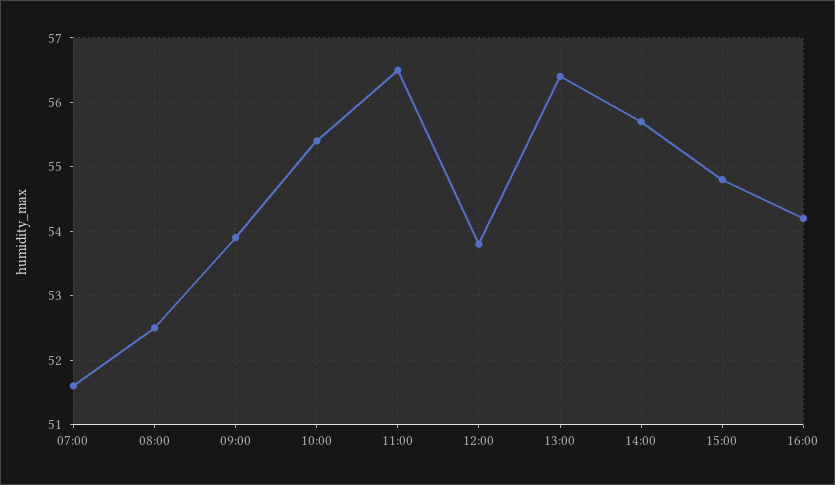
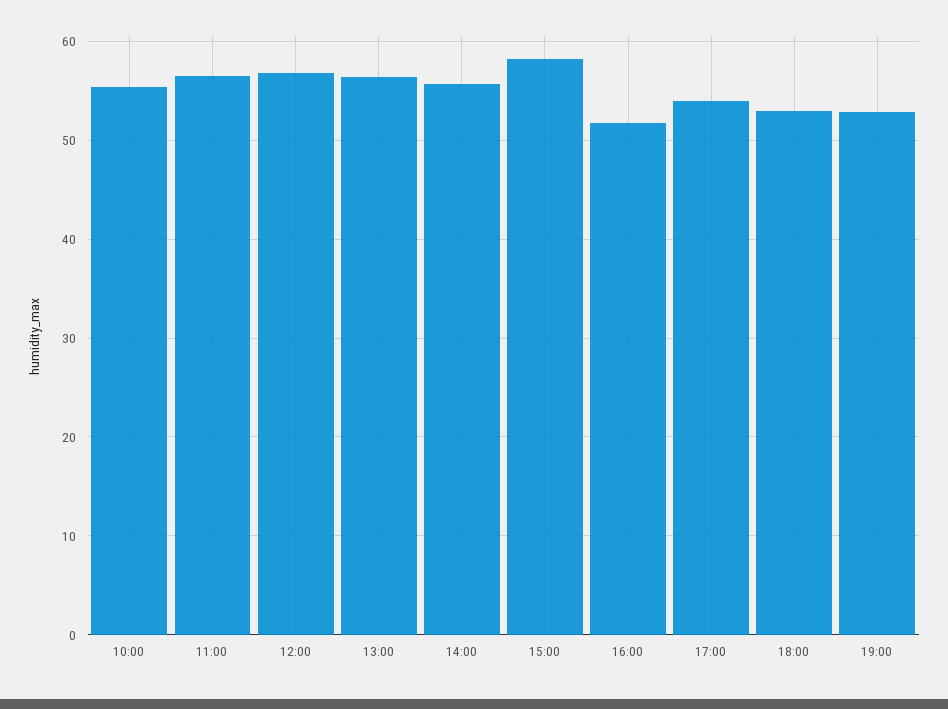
07:00: 51.6 -> none
08:00: 52.5 -> none
09:00: 53.9 -> none
12:00: 53.8 -> 57
15:00: 54.8 -> 58
16:00: 54.2 -> 52
17:00: none -> 54
18:00: none -> 53
19:00: none -> 53

